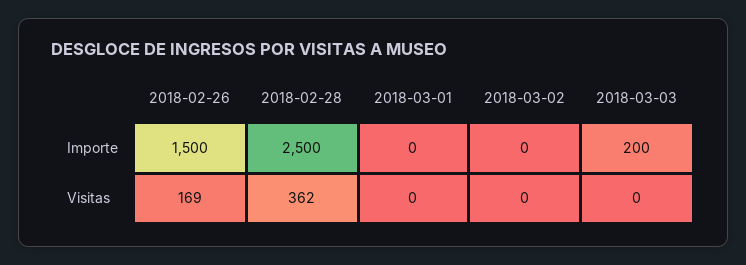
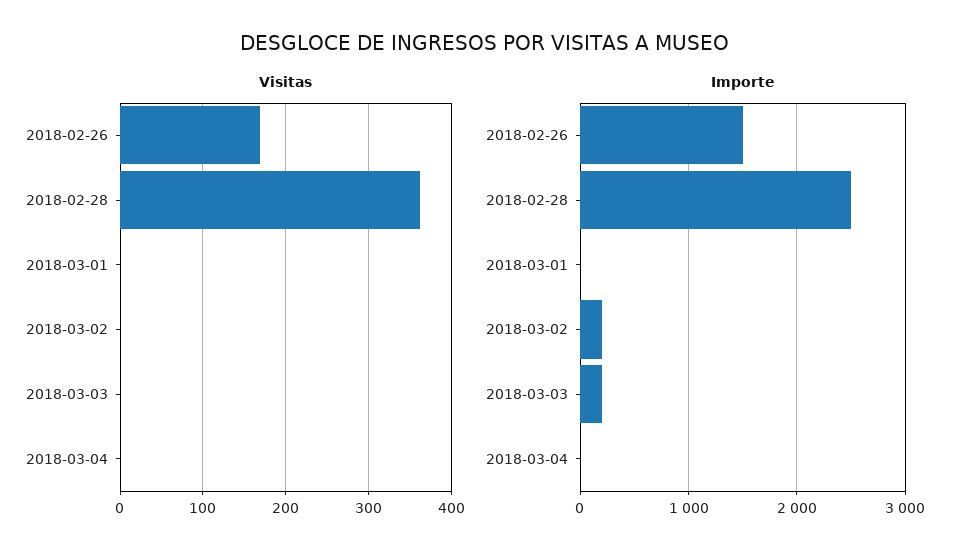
Importe, 2018-03-02: 0 -> 200
Visitas, 2018-03-04: none -> 0
Importe, 2018-03-04: none -> 0

